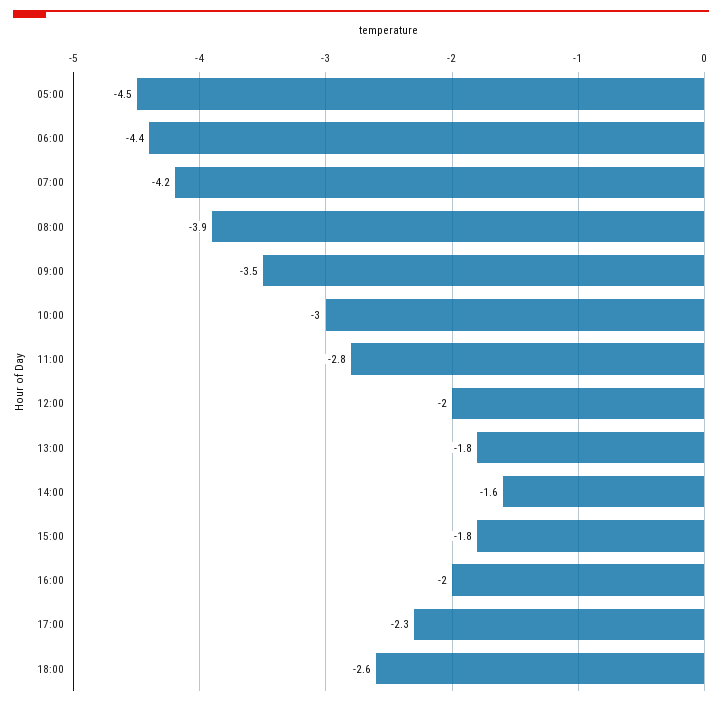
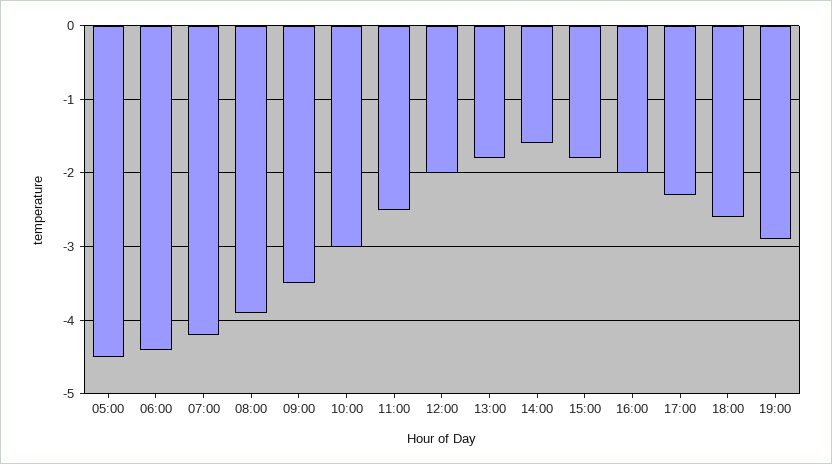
11:00: -2.8 -> -2.5
19:00: none -> -2.9

